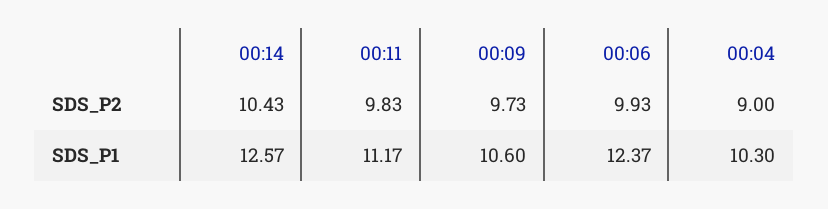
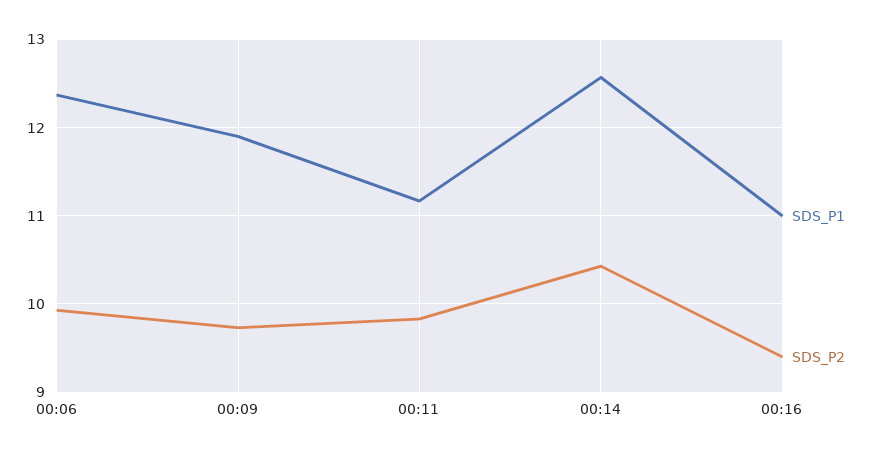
SDS_P2, 00:04: 9 -> none
SDS_P1, 00:09: 10.6 -> 11.9
SDS_P1, 00:04: 10.3 -> none
SDS_P1, 00:16: none -> 11
SDS_P2, 00:16: none -> 9.4

